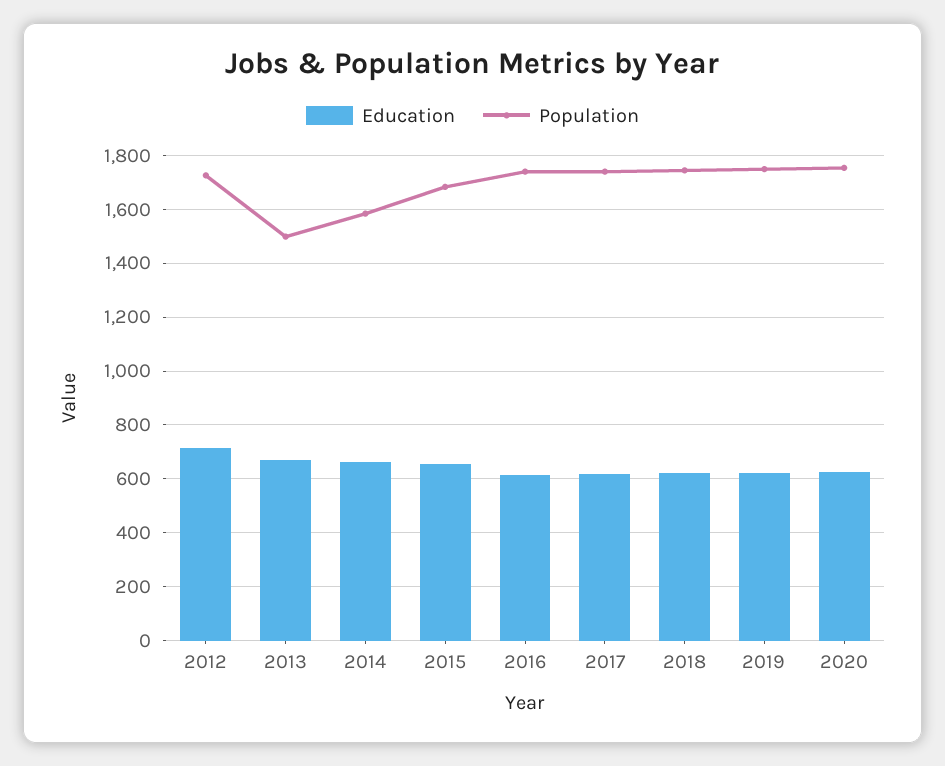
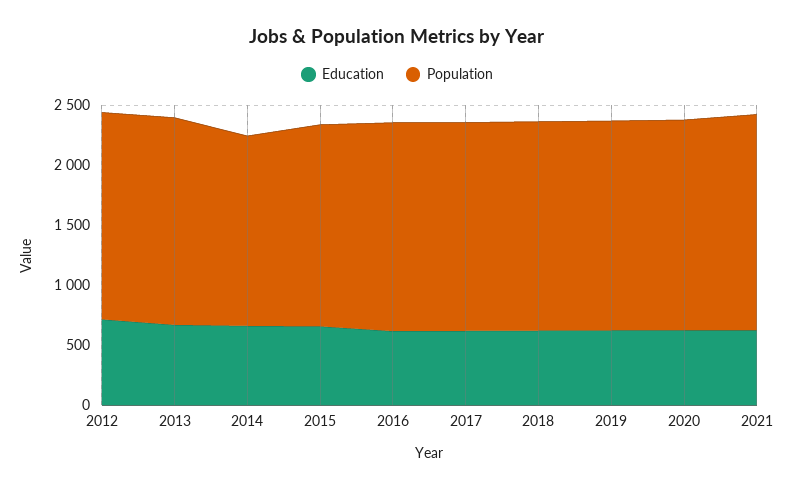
Population, 2013: 1500 -> 1700
Education, 2021: none -> 600
Population, 2021: none -> 1800

